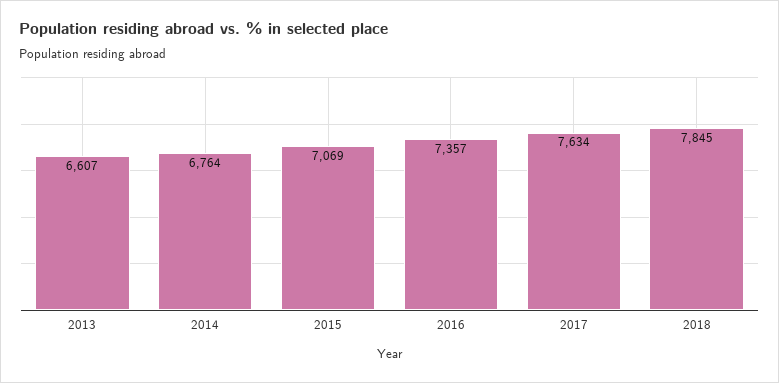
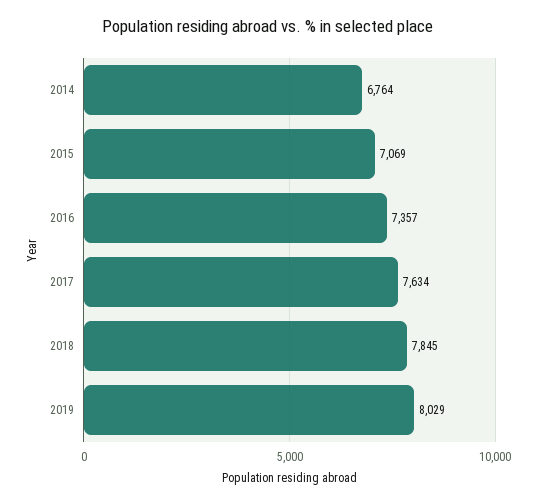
2013: 6607 -> none
2019: none -> 8029

